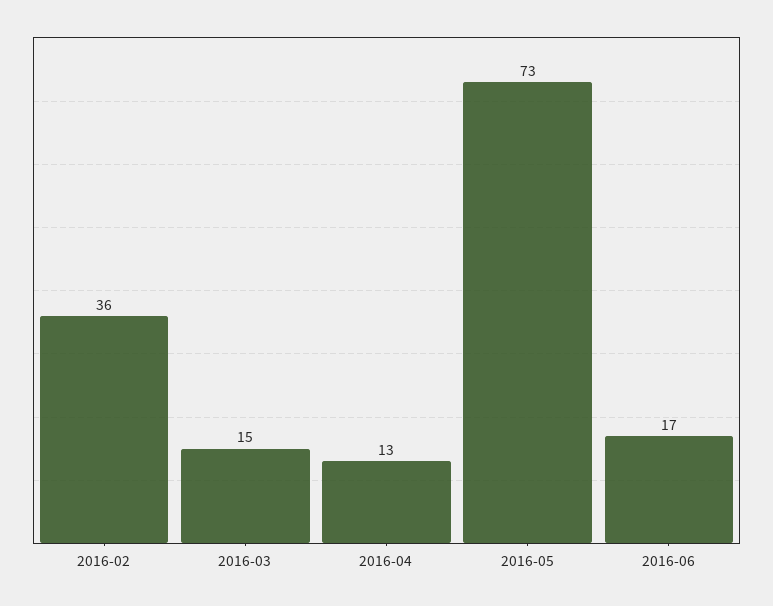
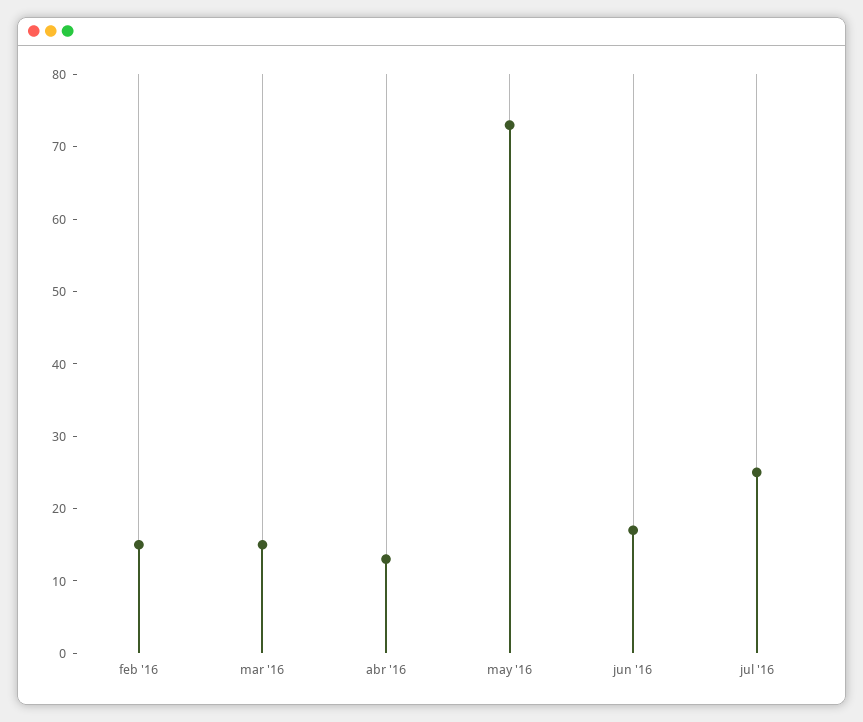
2016-02: 36 -> 15
jul '16: none -> 25

